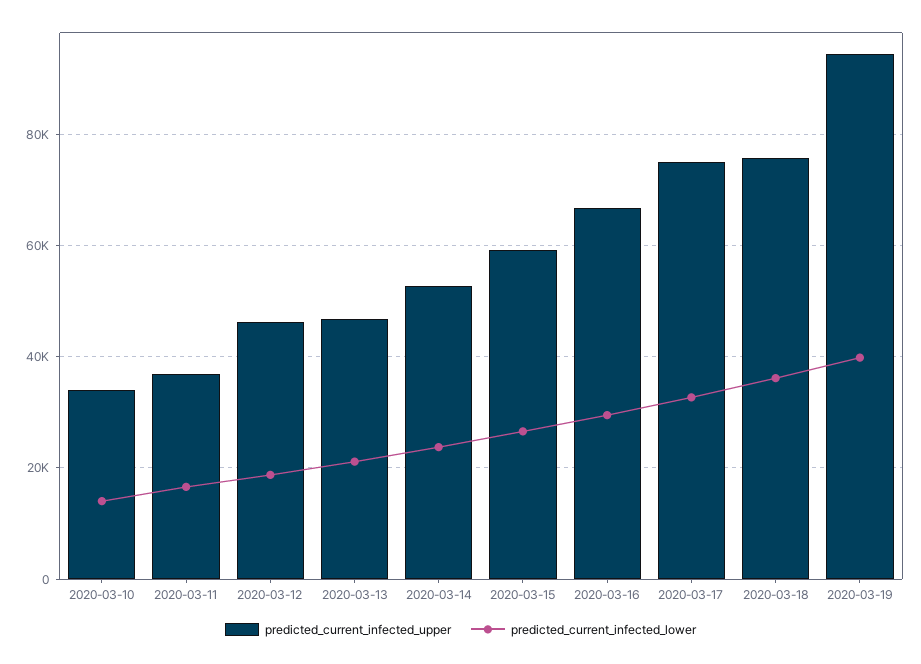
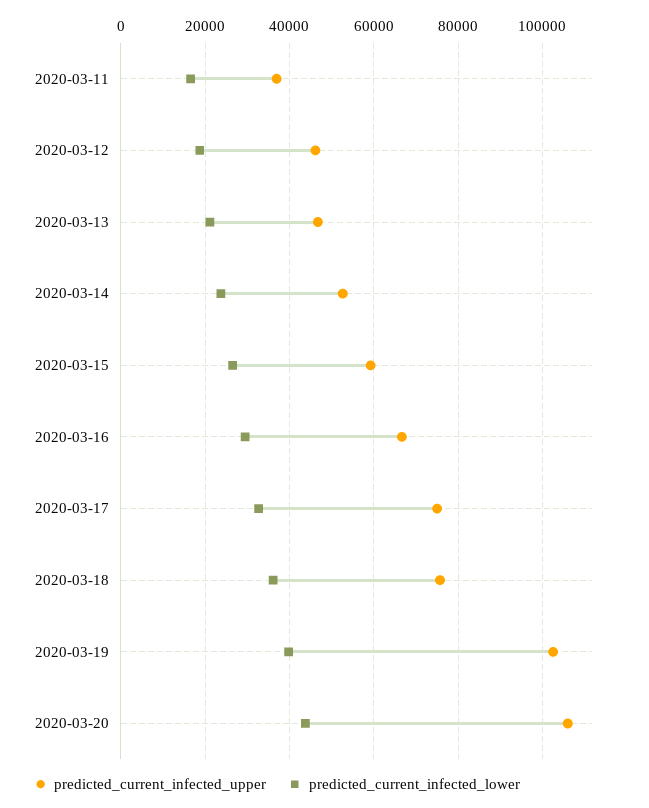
predicted_current_infected_upper, 2020-03-10: 34000 -> none
predicted_current_infected_lower, 2020-03-10: 14000 -> none
predicted_current_infected_upper, 2020-03-19: 94000 -> 102000
predicted_current_infected_upper, 2020-03-20: none -> 106000
predicted_current_infected_lower, 2020-03-20: none -> 44000

